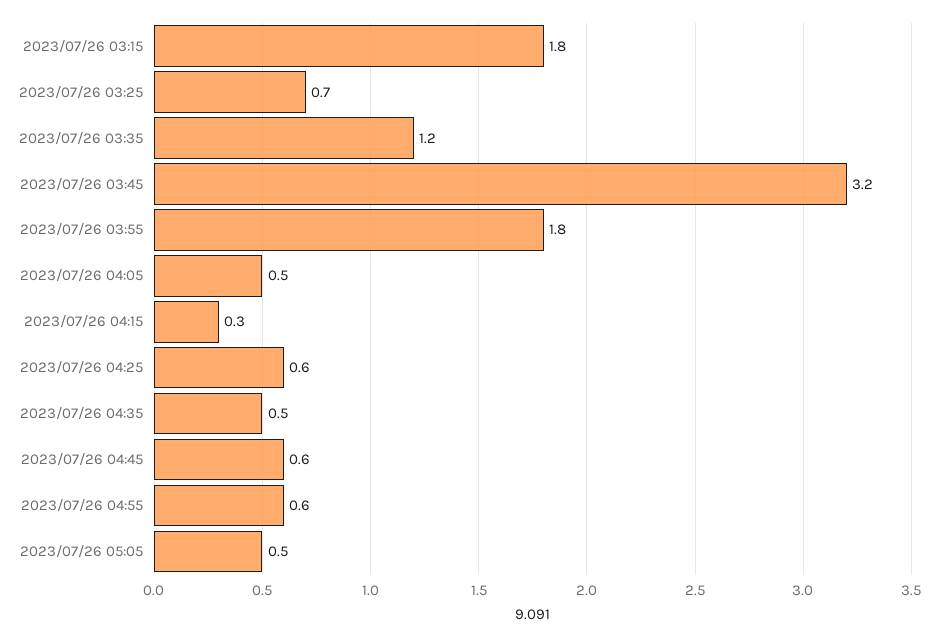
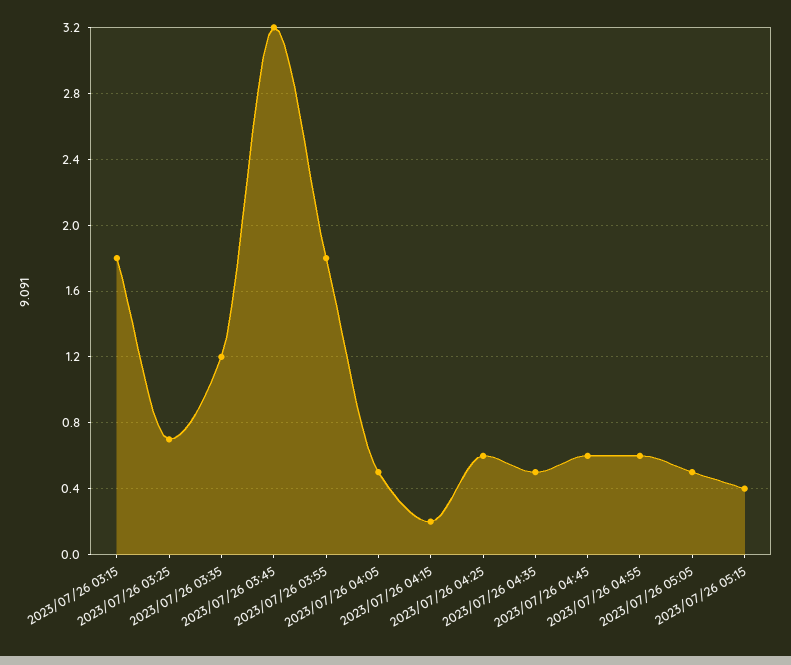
2023/07/26 04:15: 0.3 -> 0.2
2023/07/26 05:15: none -> 0.4

